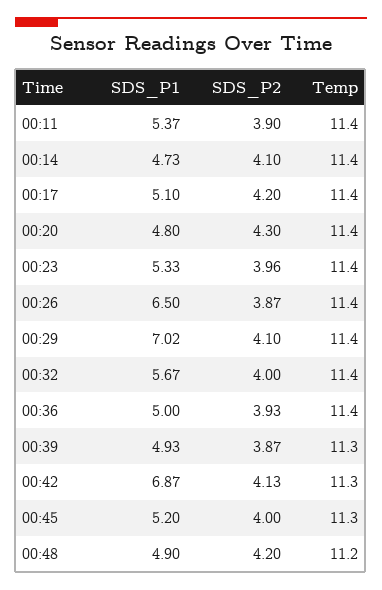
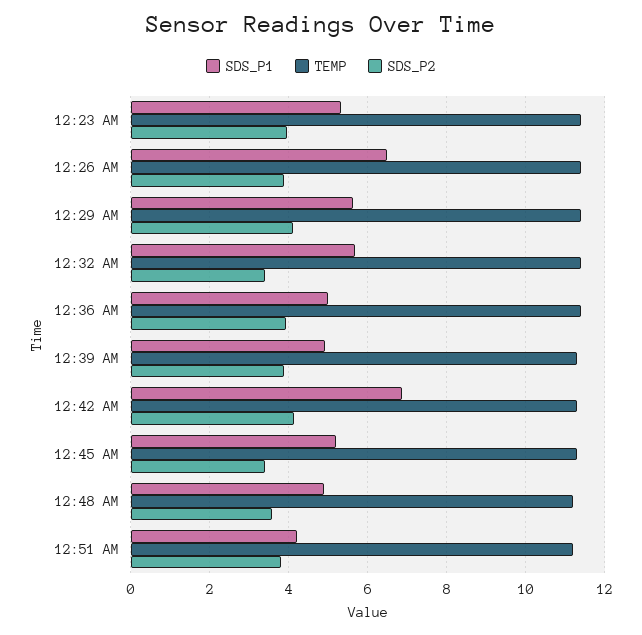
SDS_P1, 00:11: 5.37 -> none
SDS_P2, 00:11: 3.9 -> none
Temp, 00:11: 11.4 -> none
SDS_P1, 00:14: 4.73 -> none
SDS_P2, 00:14: 4.1 -> none
Temp, 00:14: 11.4 -> none
SDS_P1, 00:17: 5.1 -> none
SDS_P2, 00:17: 4.2 -> none
Temp, 00:17: 11.4 -> none
SDS_P1, 00:20: 4.8 -> none
SDS_P2, 00:20: 4.3 -> none
Temp, 00:20: 11.4 -> none
SDS_P1, 00:29: 7.02 -> 5.6
SDS_P2, 00:32: 4 -> 3.4
SDS_P2, 00:45: 4 -> 3.4
SDS_P2, 00:48: 4.2 -> 3.6
SDS_P1, 12:51 AM: none -> 4.2
Temp, 12:51 AM: none -> 11.2
SDS_P2, 12:51 AM: none -> 3.8

